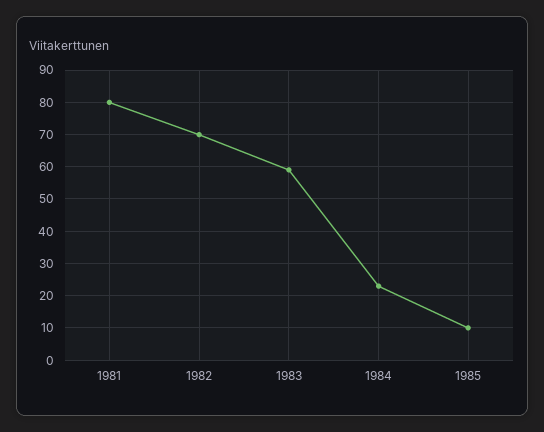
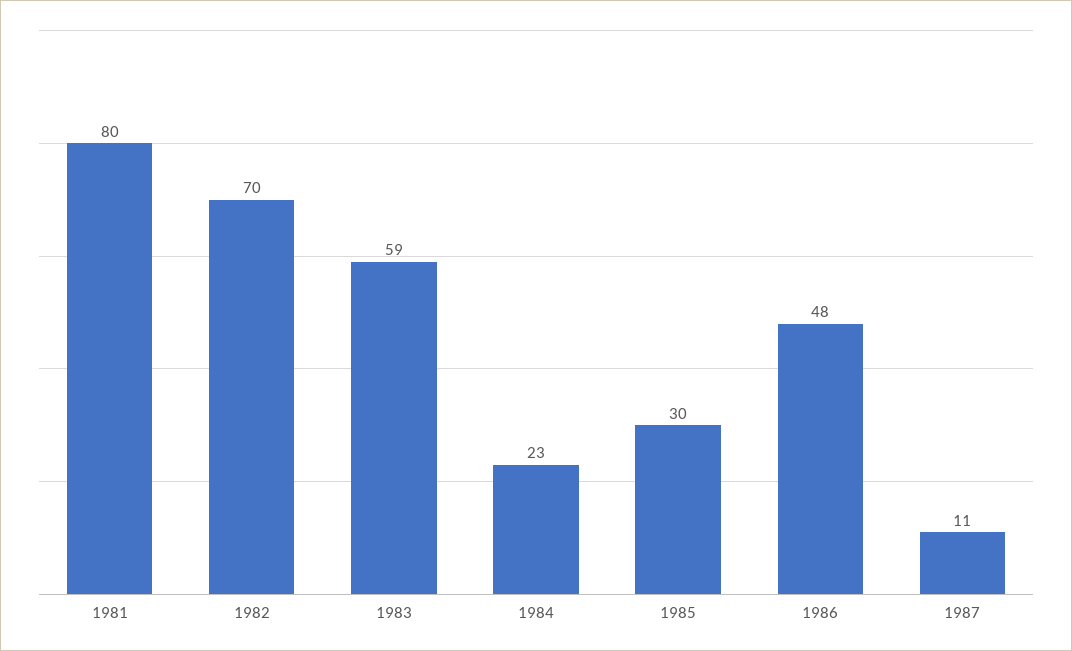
1985: 10 -> 30
1986: none -> 48
1987: none -> 11

